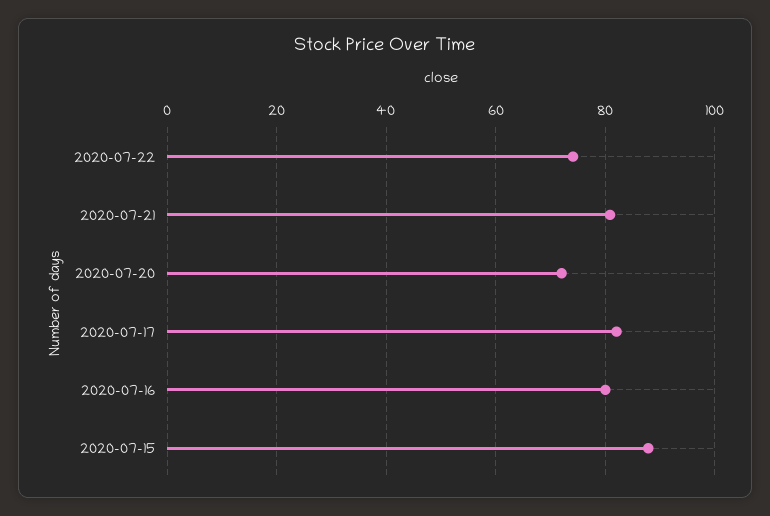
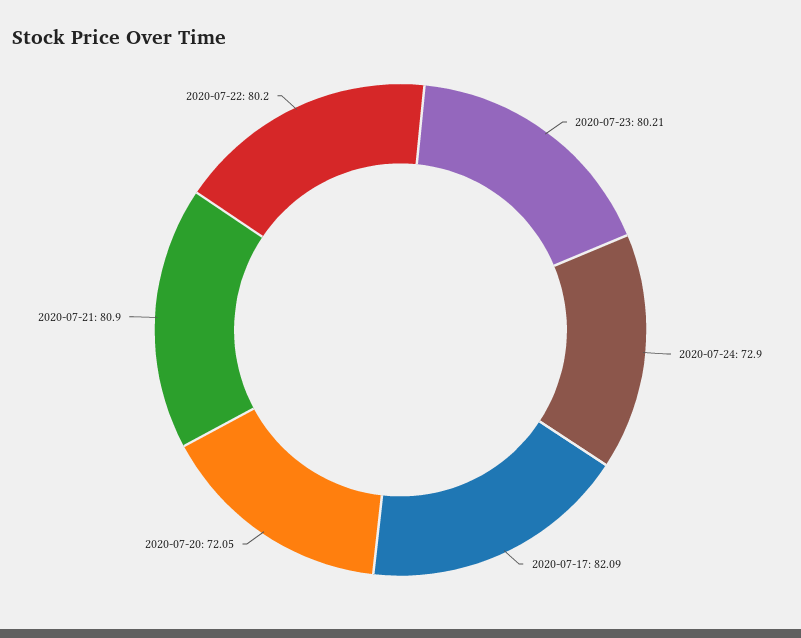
2020-07-22: 74 -> 80.2
2020-07-16: 80 -> none
2020-07-15: 88 -> none
2020-07-23: none -> 80.21
2020-07-24: none -> 72.9

